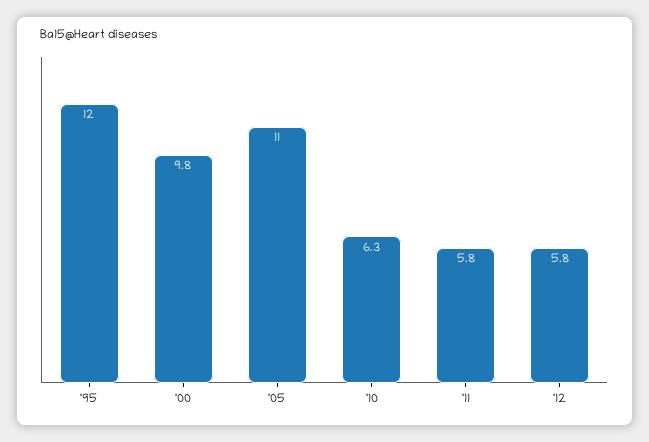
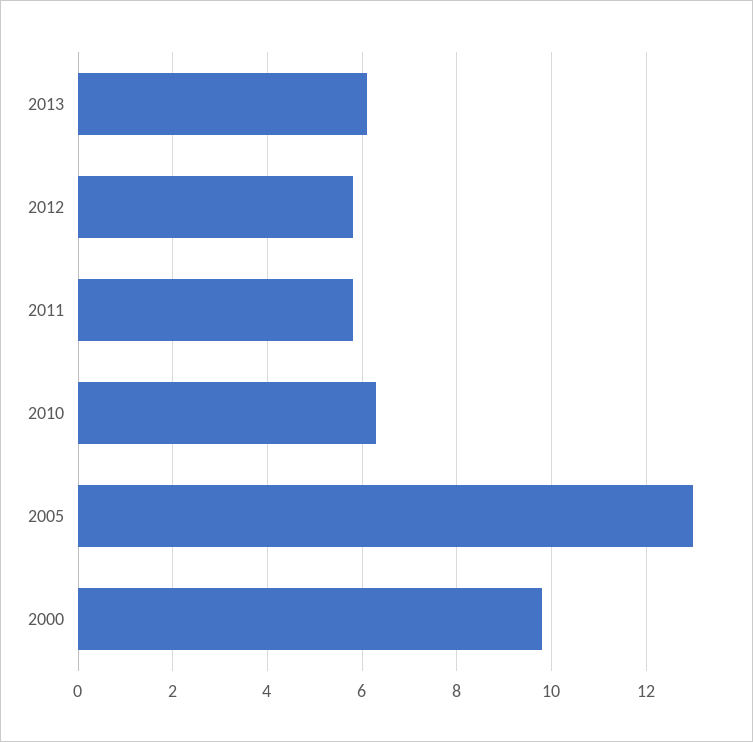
'95: 12 -> none
'05: 11 -> 13
2013: none -> 6

